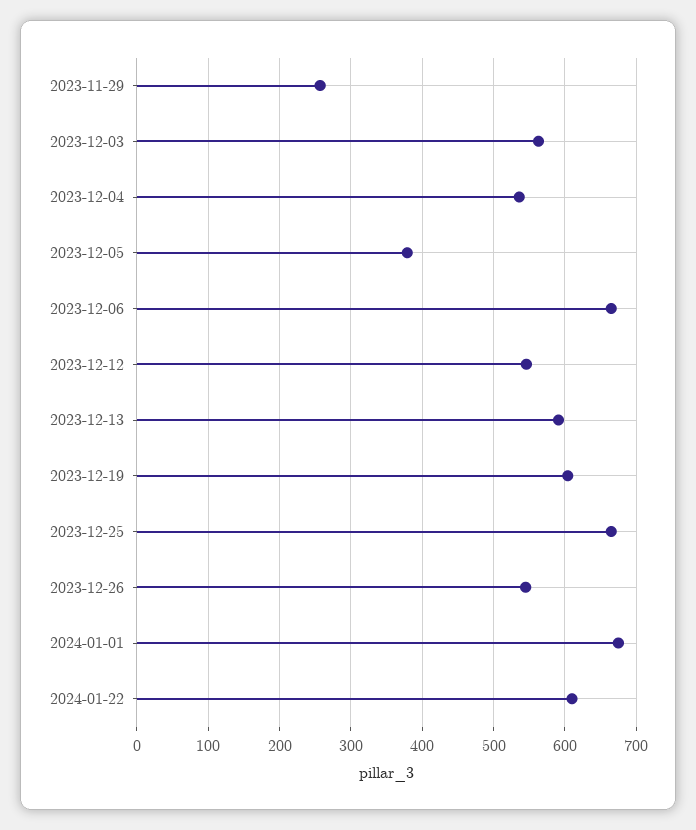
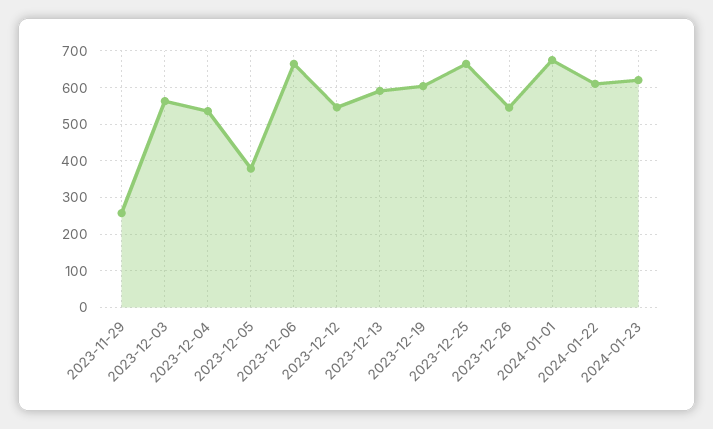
2024-01-23: none -> 620

